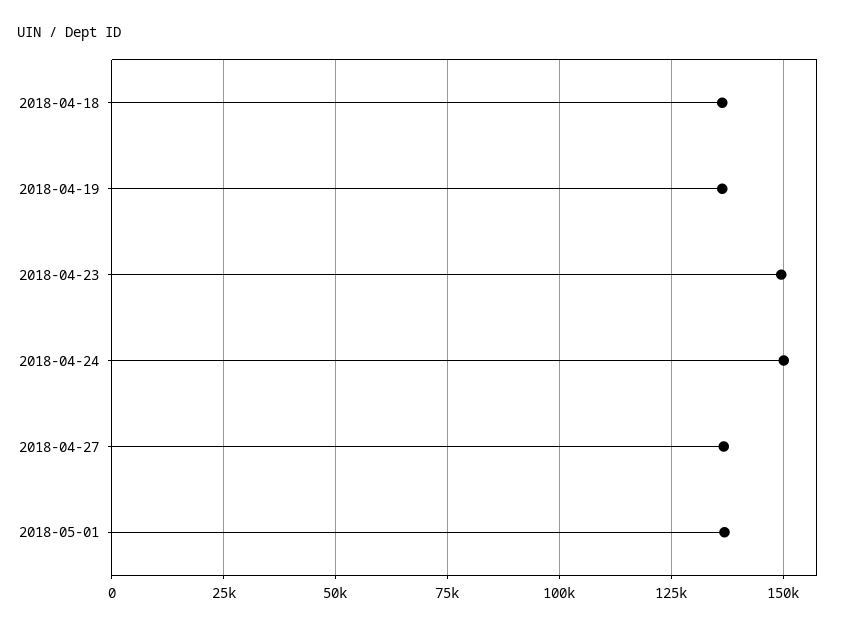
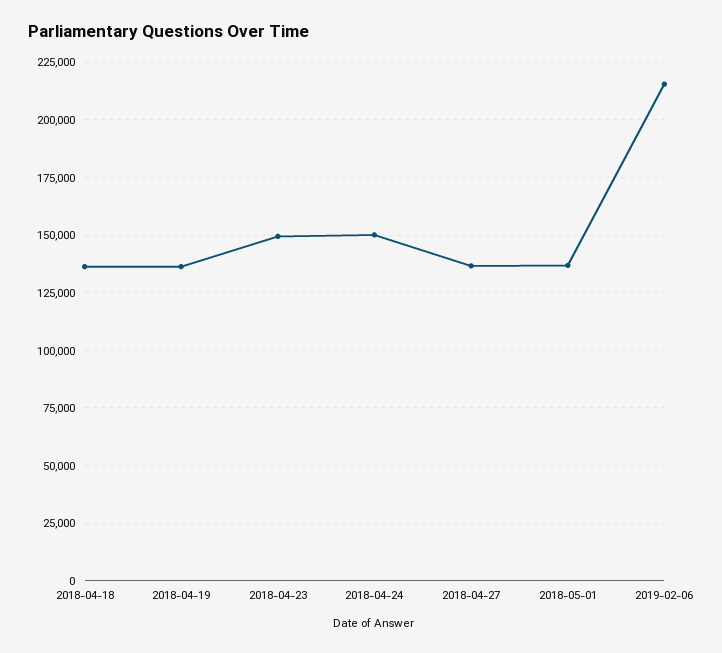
2019-02-06: none -> 215000

